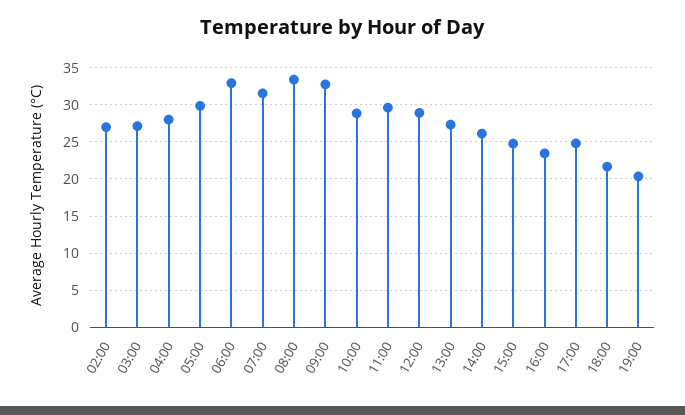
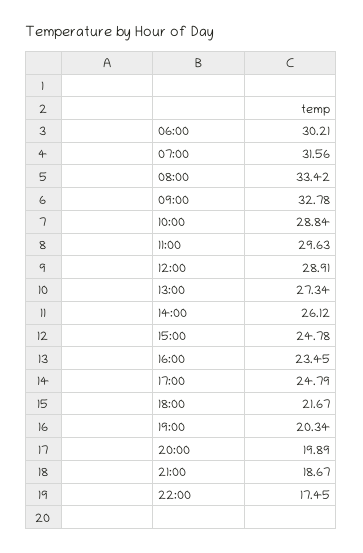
02:00: 27 -> none
03:00: 27 -> none
04:00: 28 -> none
05:00: 30 -> none
06:00: 33 -> 30.21
20:00: none -> 19.89
21:00: none -> 18.67
22:00: none -> 17.45

